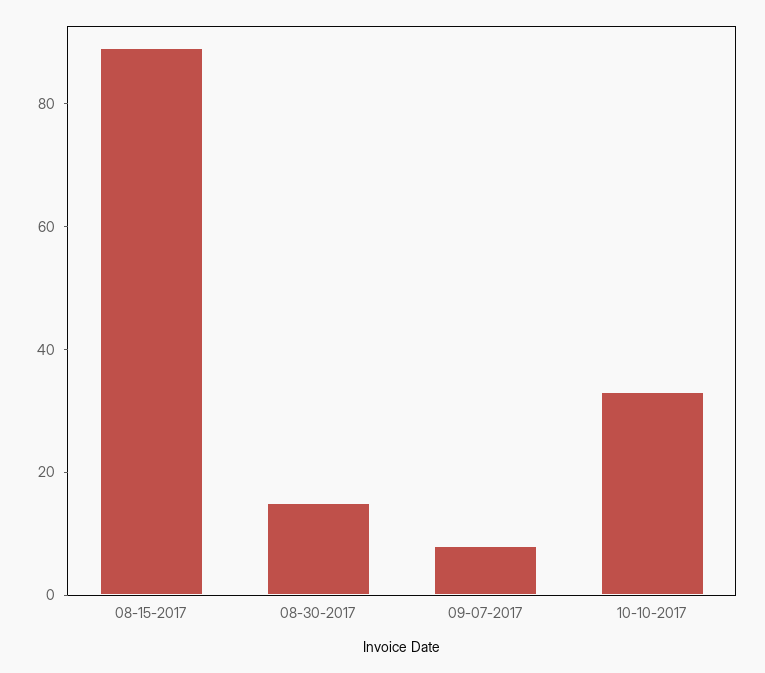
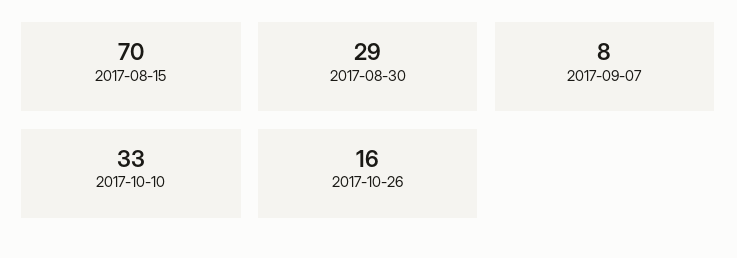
08-15-2017: 90 -> 70
08-30-2017: 15 -> 29
2017-10-26: none -> 16

